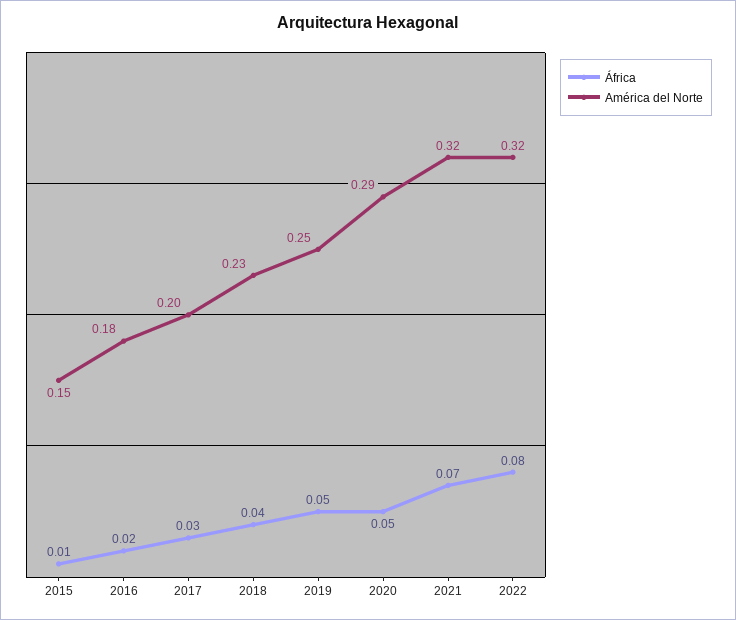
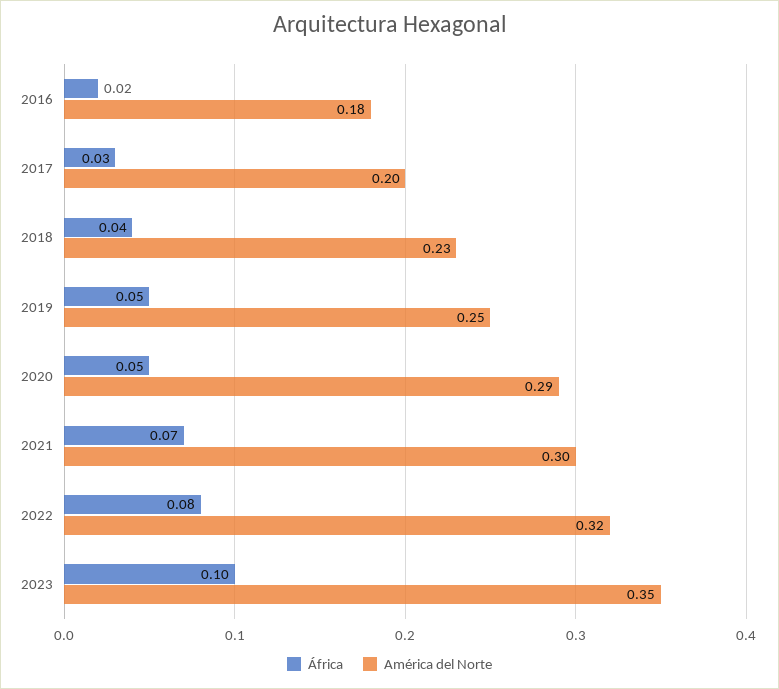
África, 2015: 0.01 -> none
América del Norte, 2015: 0.15 -> none
América del Norte, 2021: 0.32 -> 0.3
África, 2023: none -> 0.1
América del Norte, 2023: none -> 0.35

